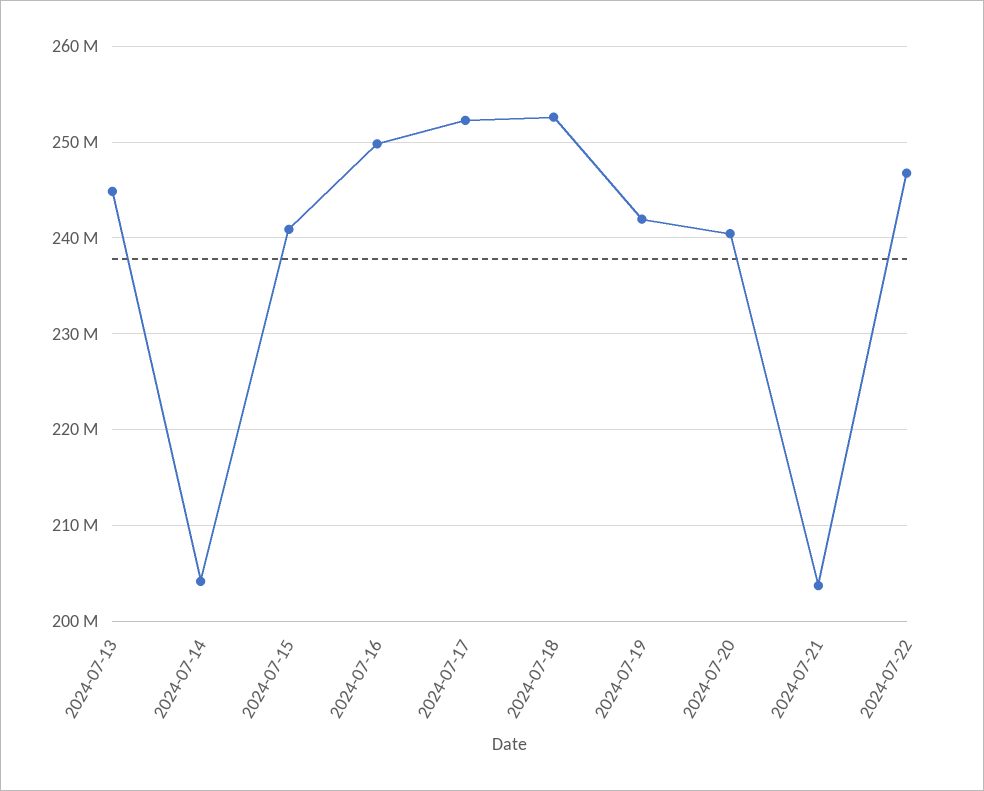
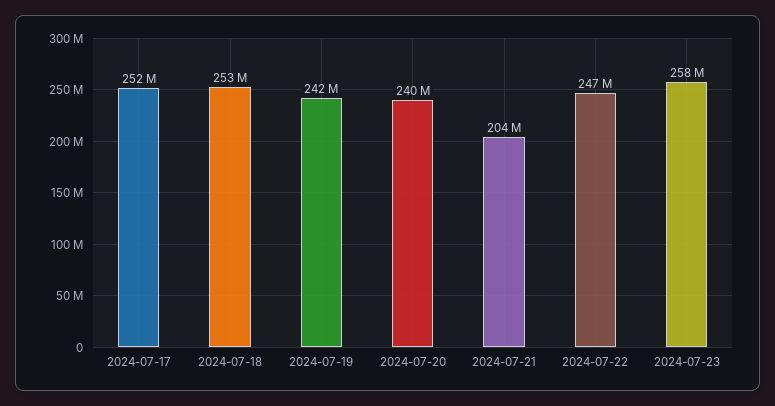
2024-07-13: 245000000 -> none
2024-07-14: 204000000 -> none
2024-07-15: 241000000 -> none
2024-07-16: 250000000 -> none
2024-07-23: none -> 258000000

